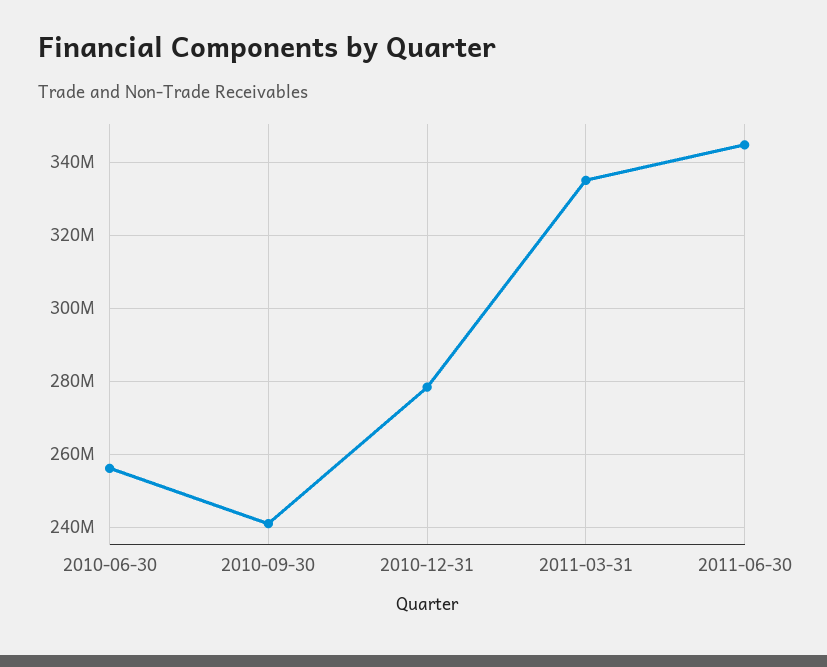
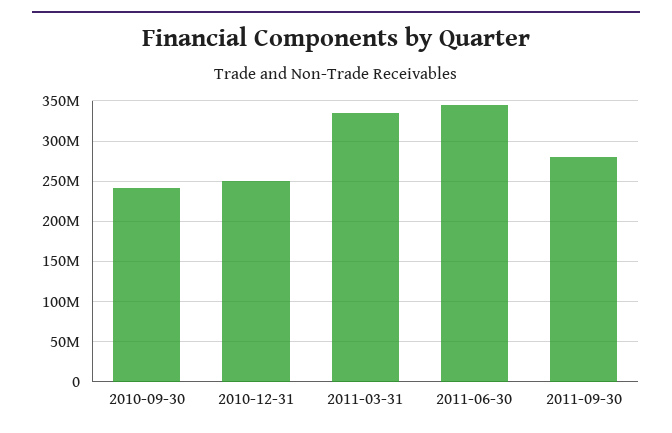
2010-06-30: 256000000 -> none
2010-12-31: 278000000 -> 250000000
2011-09-30: none -> 280000000

